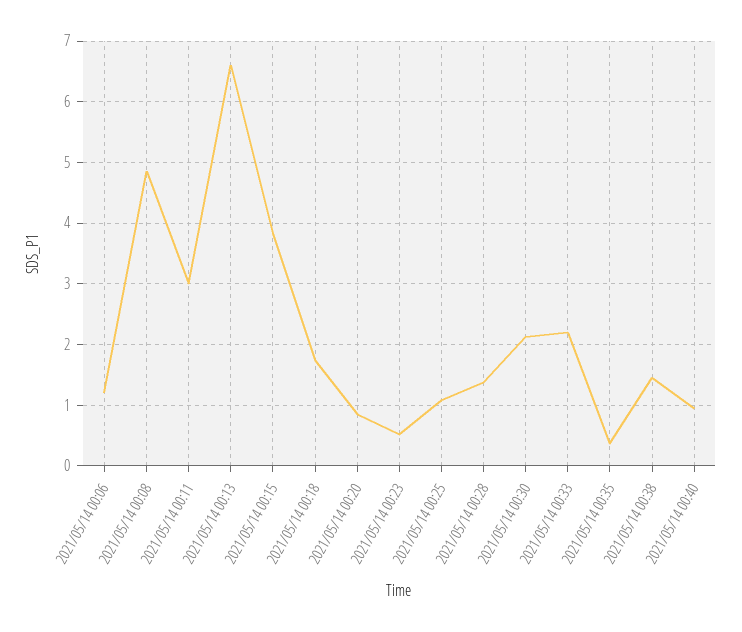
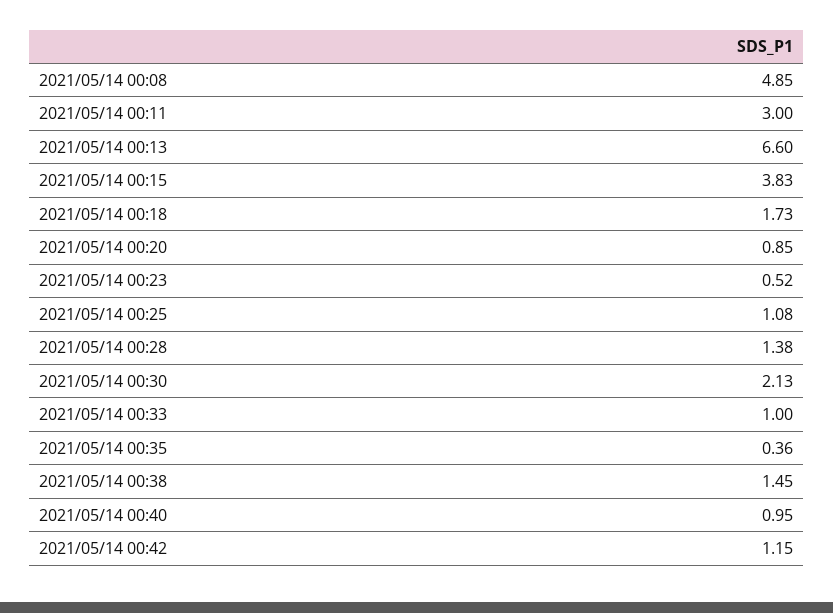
2021/05/14 00:06: 1.2 -> none
2021/05/14 00:33: 2.2 -> 1
2021/05/14 00:42: none -> 1.15

